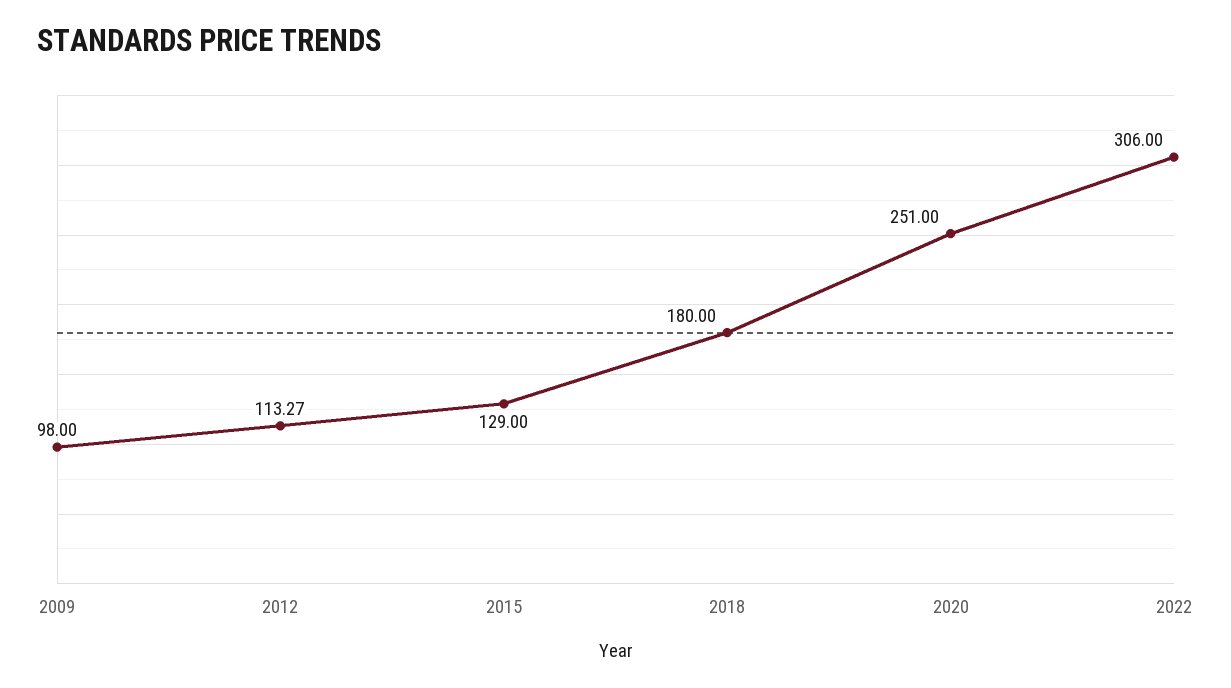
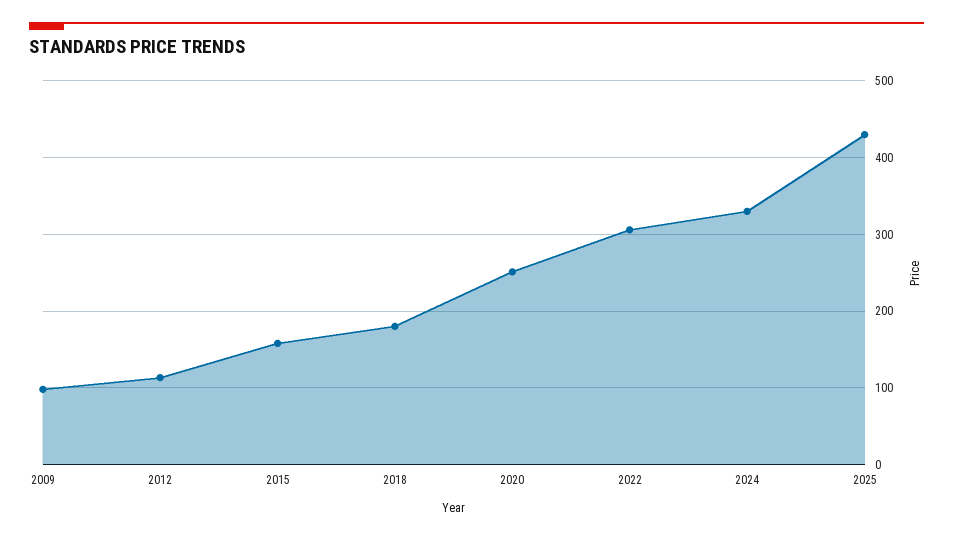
2015: 129 -> 160
2024: none -> 330
2025: none -> 430

